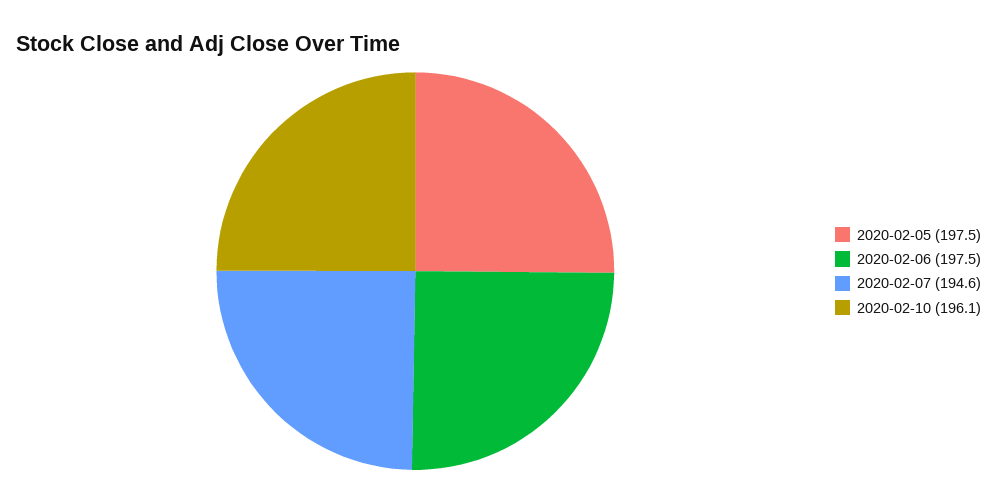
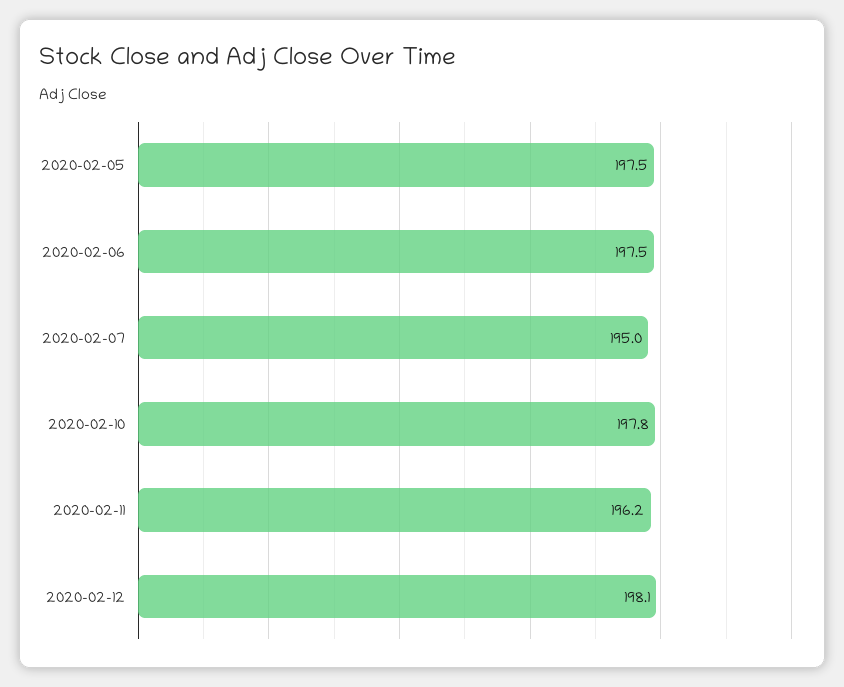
2020-02-07: 194.6 -> 195
2020-02-10: 196.1 -> 197.8
2020-02-11: none -> 196.2
2020-02-12: none -> 198.1

